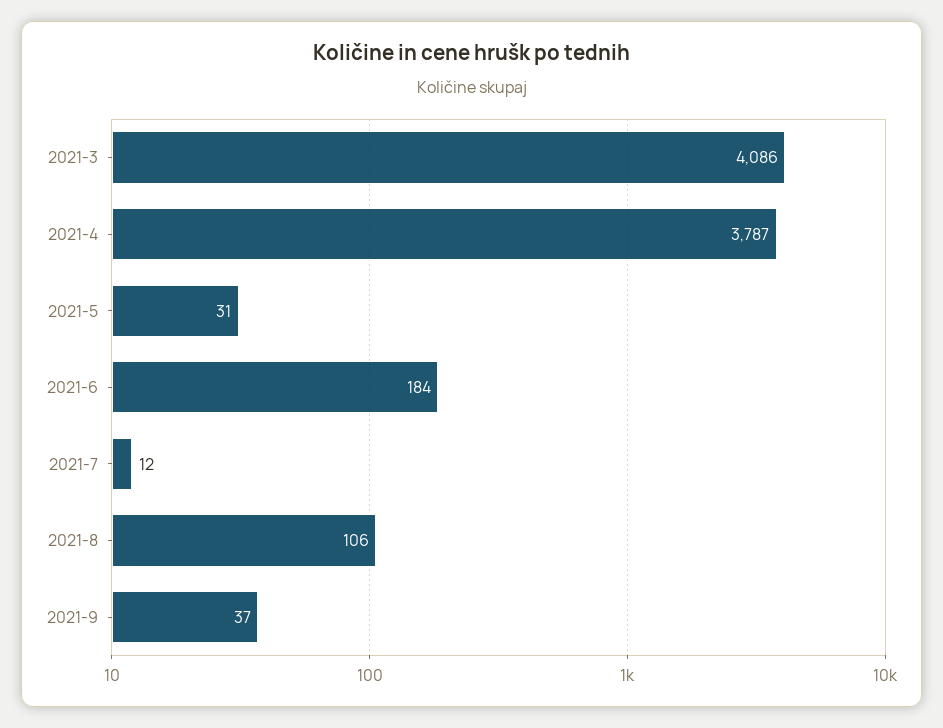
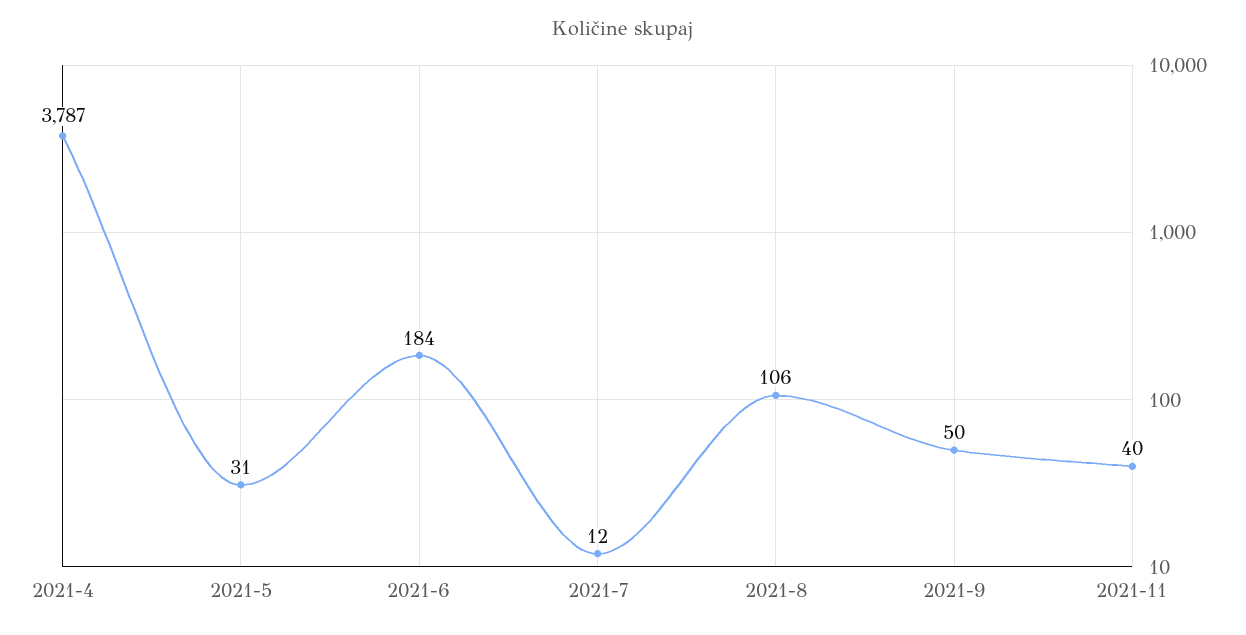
2021-3: 4086 -> none
2021-9: 37 -> 50
2021-11: none -> 40

